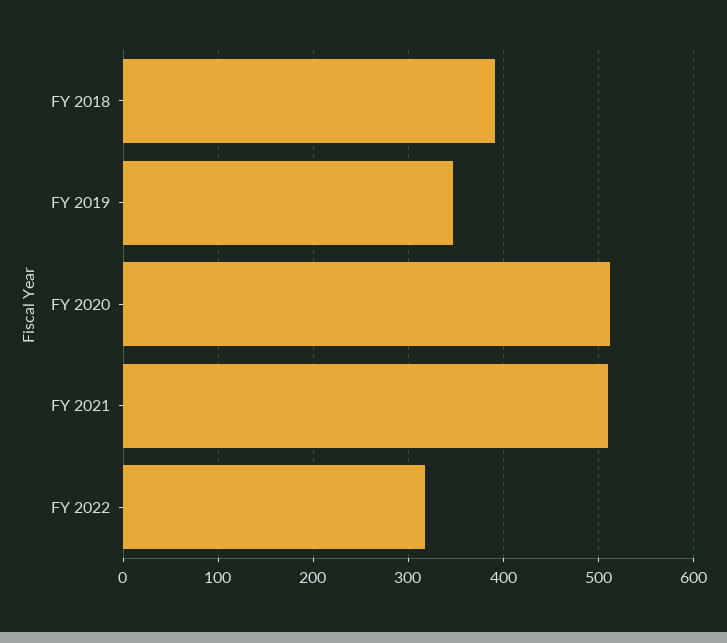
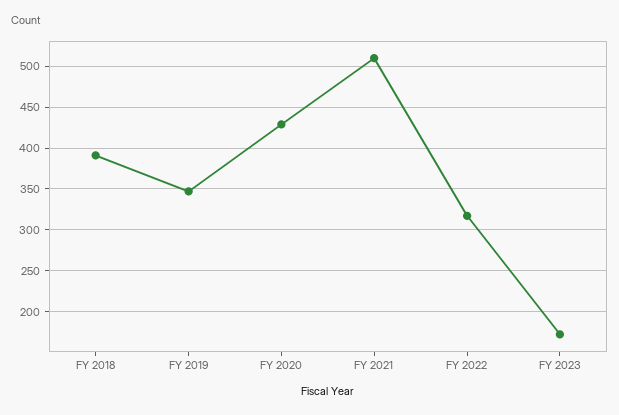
FY 2020: 510 -> 430
FY 2023: none -> 170

